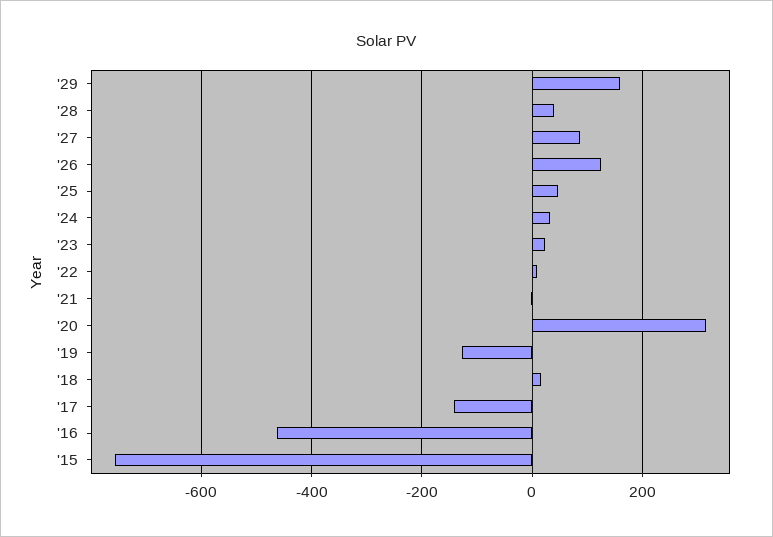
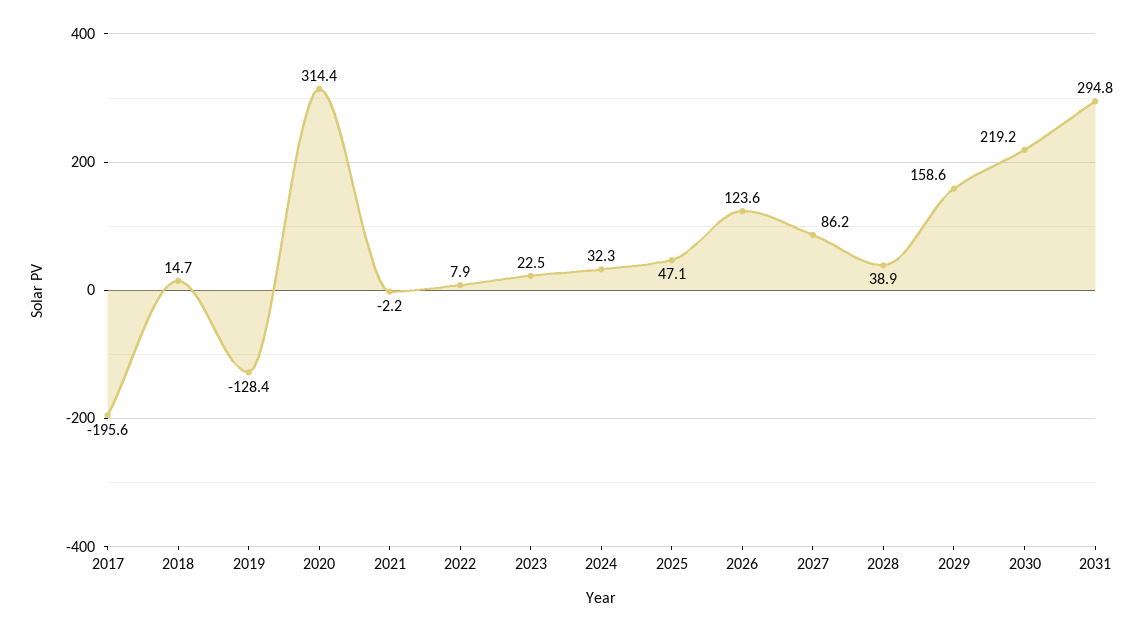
'17: -140 -> -195.6
'16: -460 -> none
'15: -760 -> none
2030: none -> 219.2
2031: none -> 294.8

